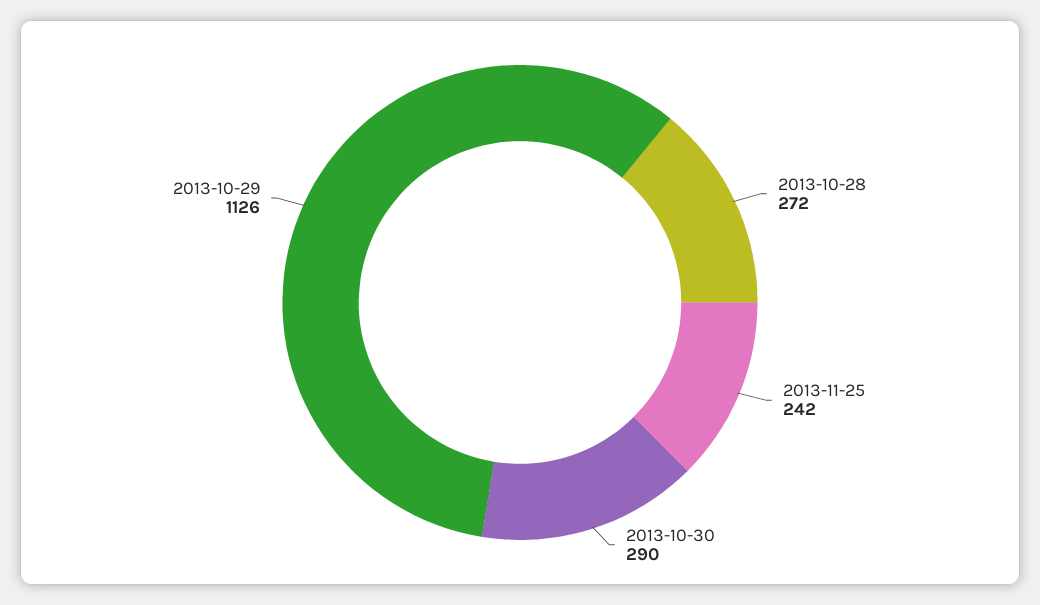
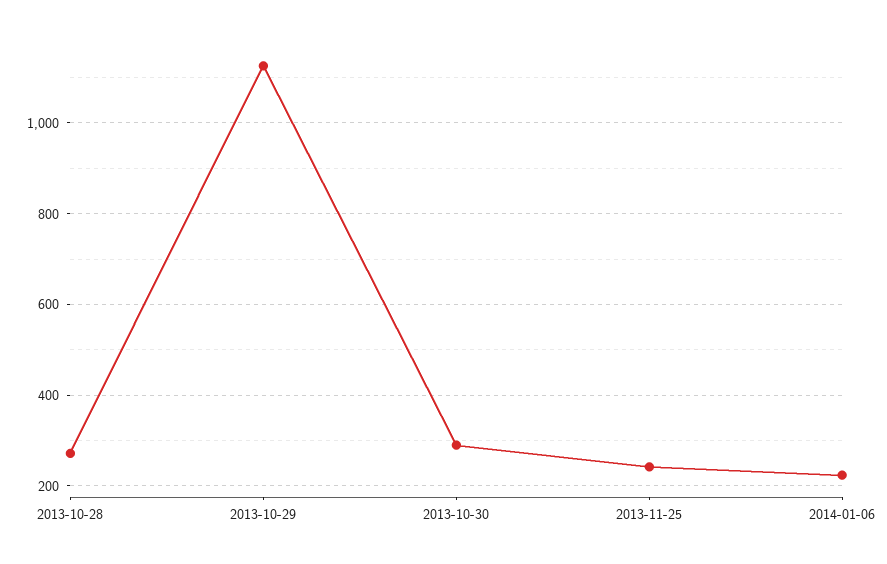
2014-01-06: none -> 220

